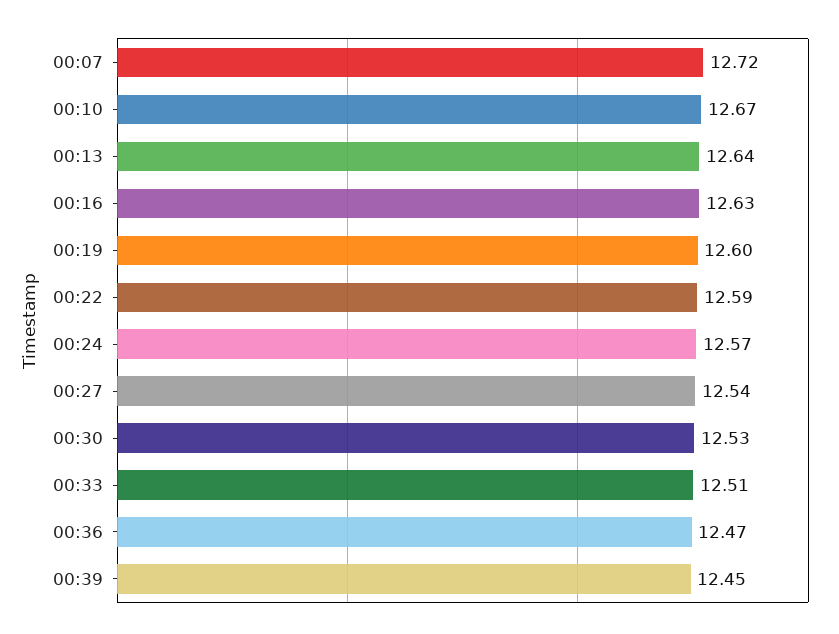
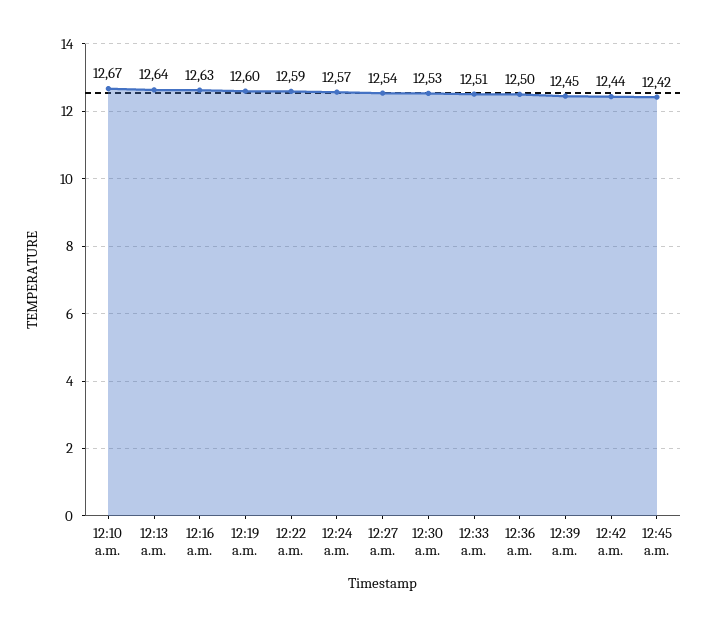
00:07: 12.72 -> none
00:36: 12.47 -> 12.5
12:42 a.m.: none -> 12.44
12:45 a.m.: none -> 12.42

